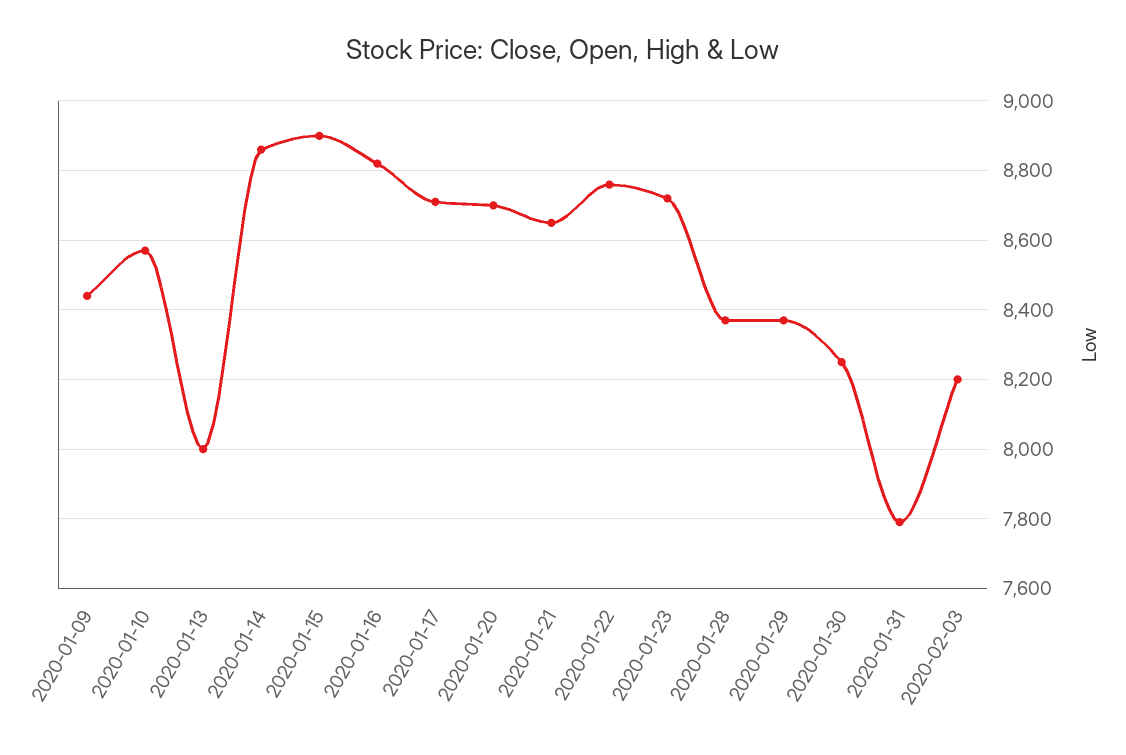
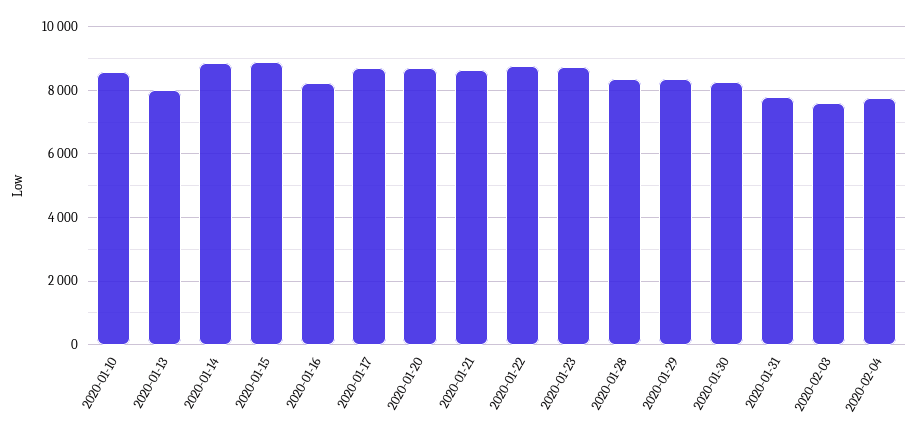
2020-01-09: 8440 -> none
2020-01-16: 8820 -> 8200
2020-02-03: 8200 -> 7600
2020-02-04: none -> 7800

